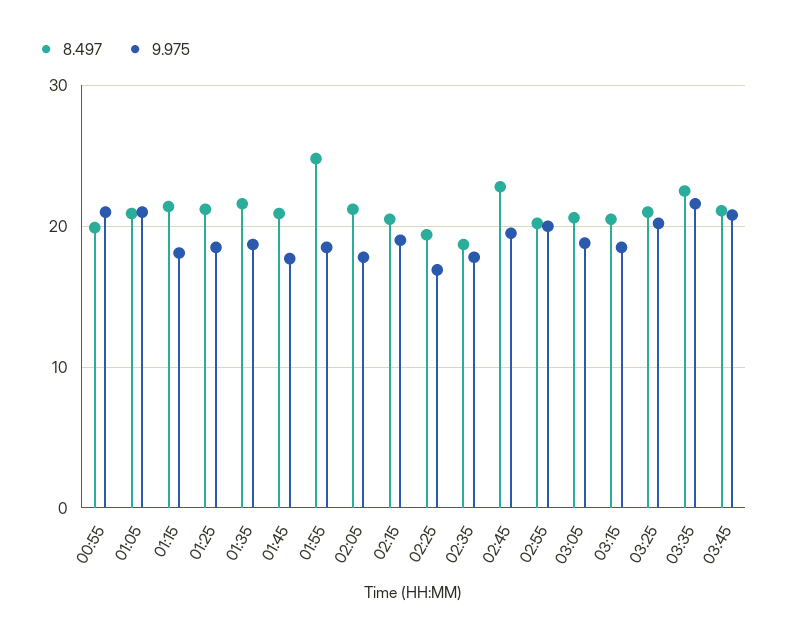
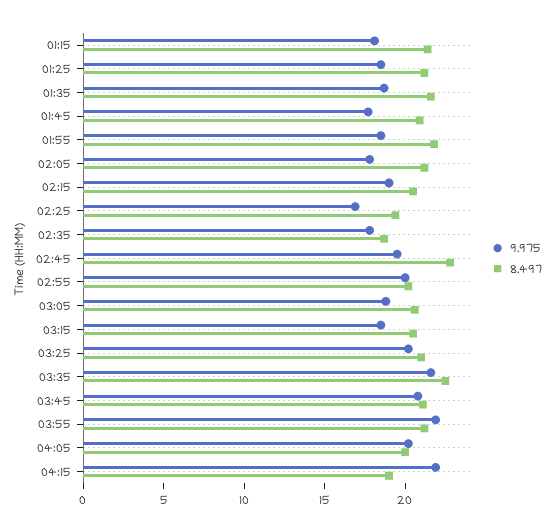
8.497, 00:55: 20 -> none
9.975, 00:55: 21 -> none
8.497, 01:05: 21 -> none
9.975, 01:05: 21 -> none
8.497, 01:55: 25 -> 22
9.975, 03:55: none -> 22
8.497, 03:55: none -> 21
9.975, 04:05: none -> 20
8.497, 04:05: none -> 20
9.975, 04:15: none -> 22
8.497, 04:15: none -> 19

